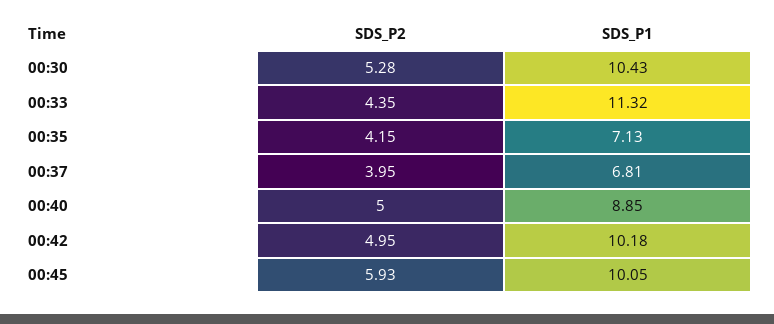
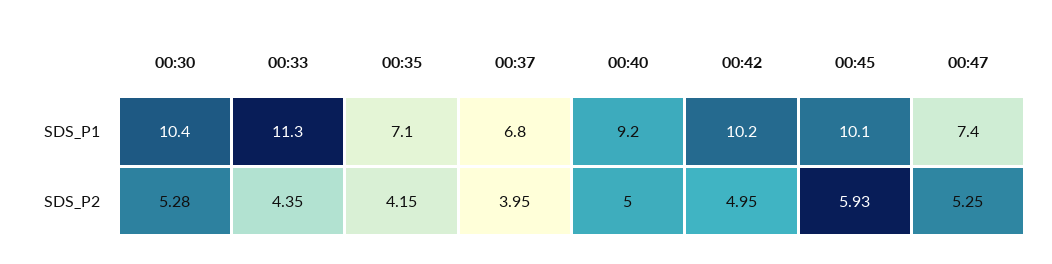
SDS_P1, 00:40: 8.85 -> 9.2
SDS_P1, 00:47: none -> 7.4
SDS_P2, 00:47: none -> 5.25

